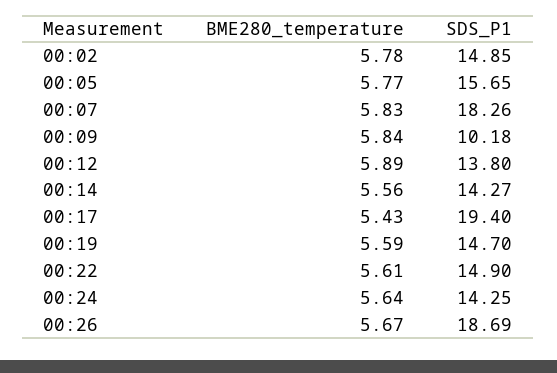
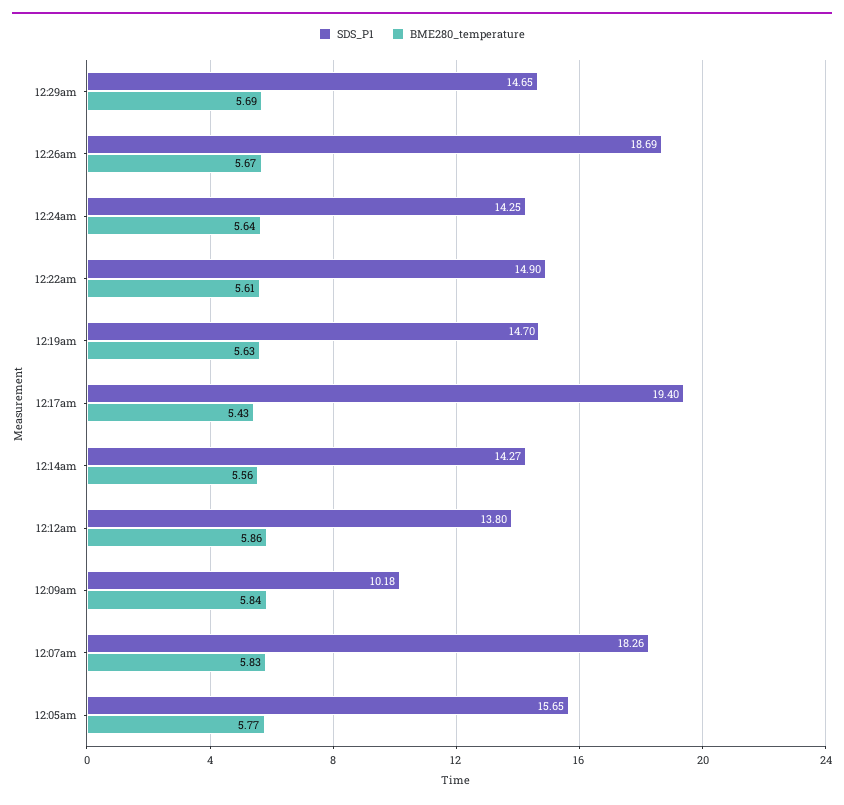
BME280_temperature, 00:02: 5.78 -> none
SDS_P1, 00:02: 14.85 -> none
BME280_temperature, 00:12: 5.89 -> 5.86
BME280_temperature, 00:19: 5.59 -> 5.63
SDS_P1, 12:29am: none -> 14.65
BME280_temperature, 12:29am: none -> 5.69

